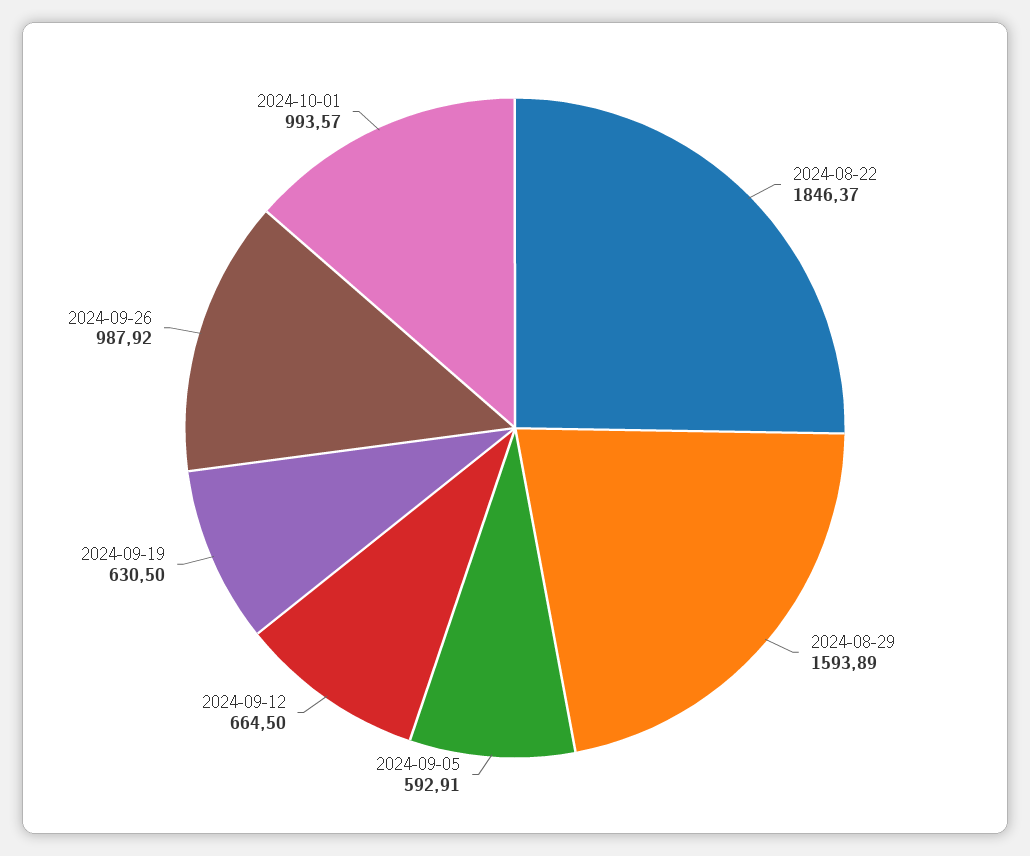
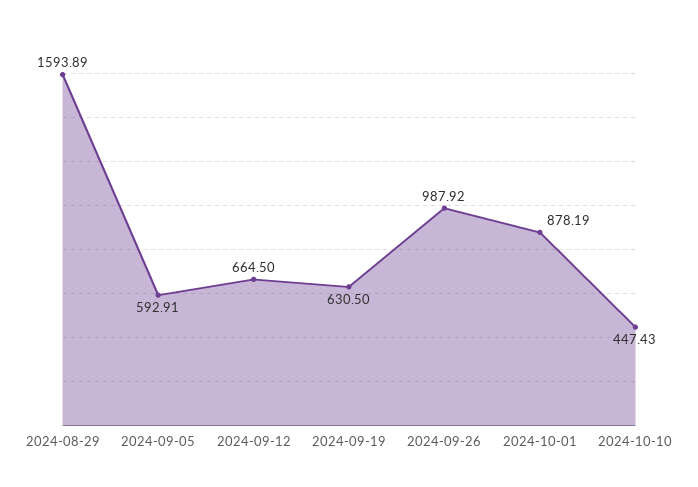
2024-08-22: 1846.37 -> none
2024-10-01: 993.57 -> 878.19
2024-10-10: none -> 447.43

